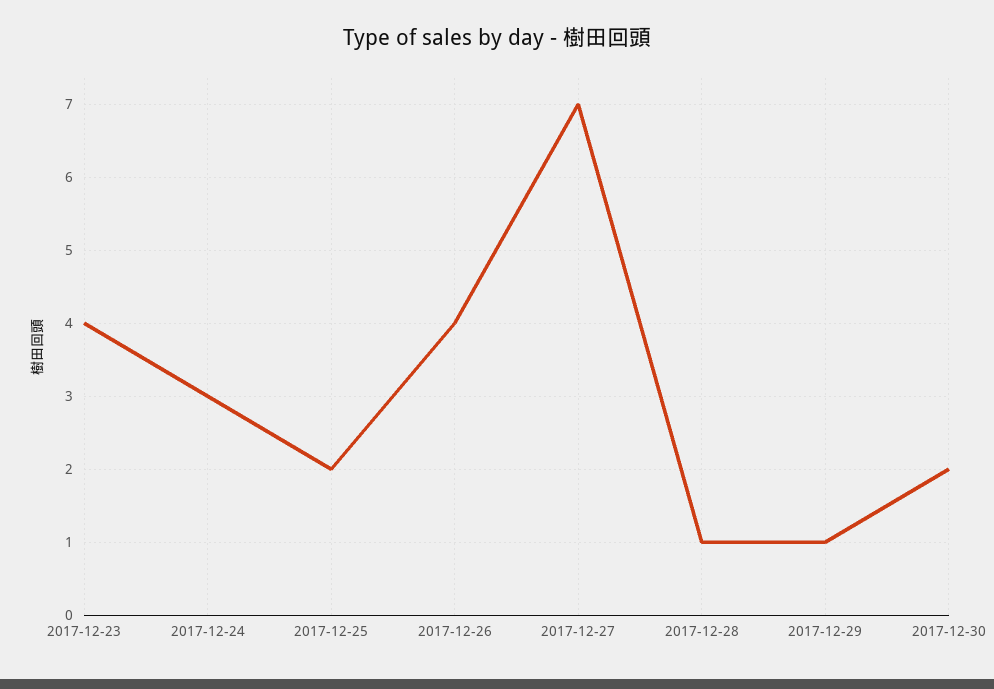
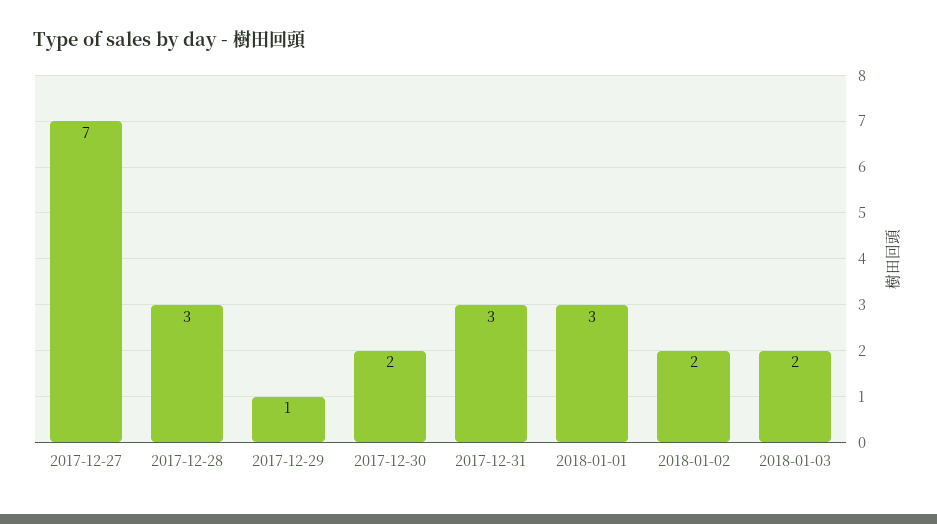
2017-12-23: 4 -> none
2017-12-24: 3 -> none
2017-12-25: 2 -> none
2017-12-26: 4 -> none
2017-12-28: 1 -> 3
2017-12-31: none -> 3
2018-01-01: none -> 3
2018-01-02: none -> 2
2018-01-03: none -> 2

